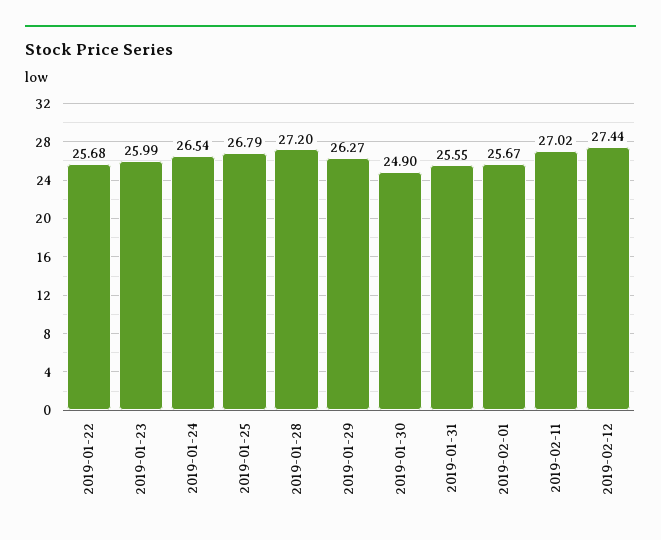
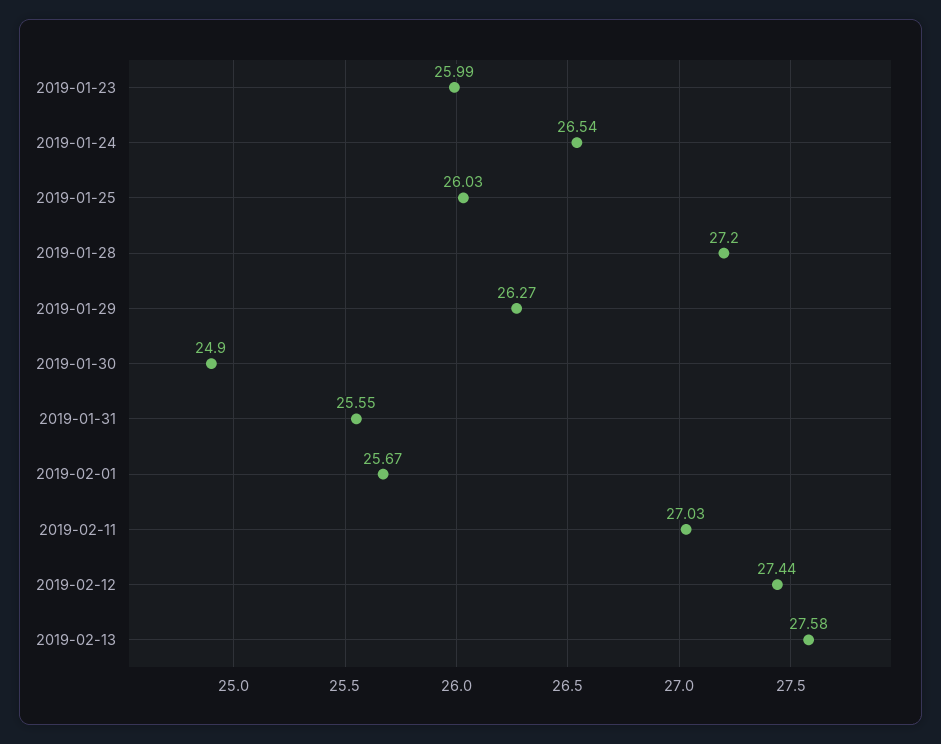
2019-01-22: 25.68 -> none
2019-01-25: 26.79 -> 26.03
2019-02-11: 27.02 -> 27.03
2019-02-13: none -> 27.58

